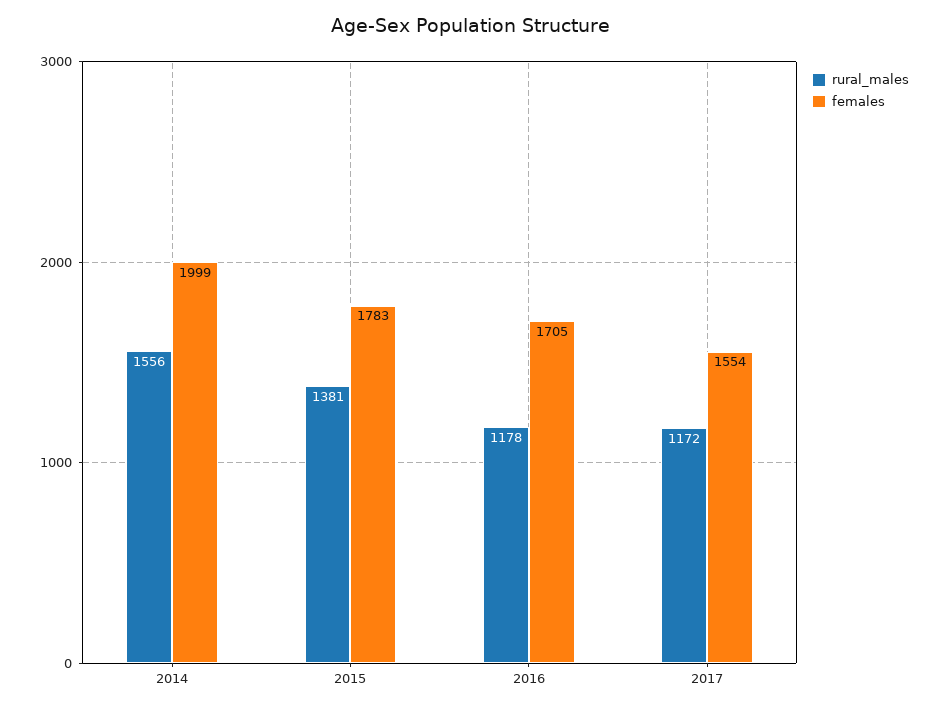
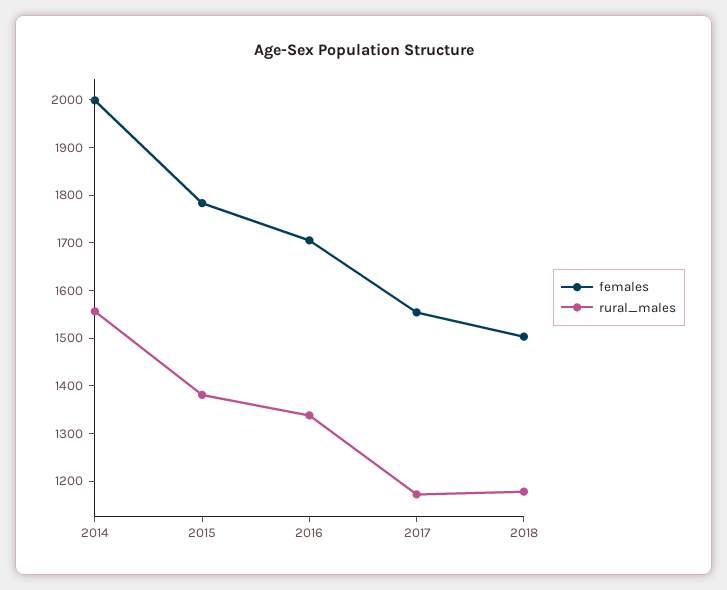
rural_males, 2016: 1178 -> 1340
females, 2018: none -> 1500
rural_males, 2018: none -> 1180

